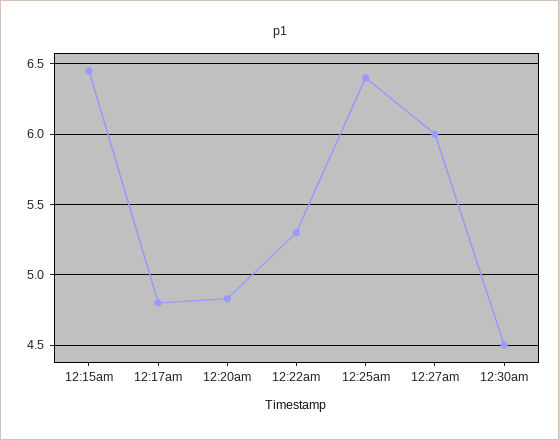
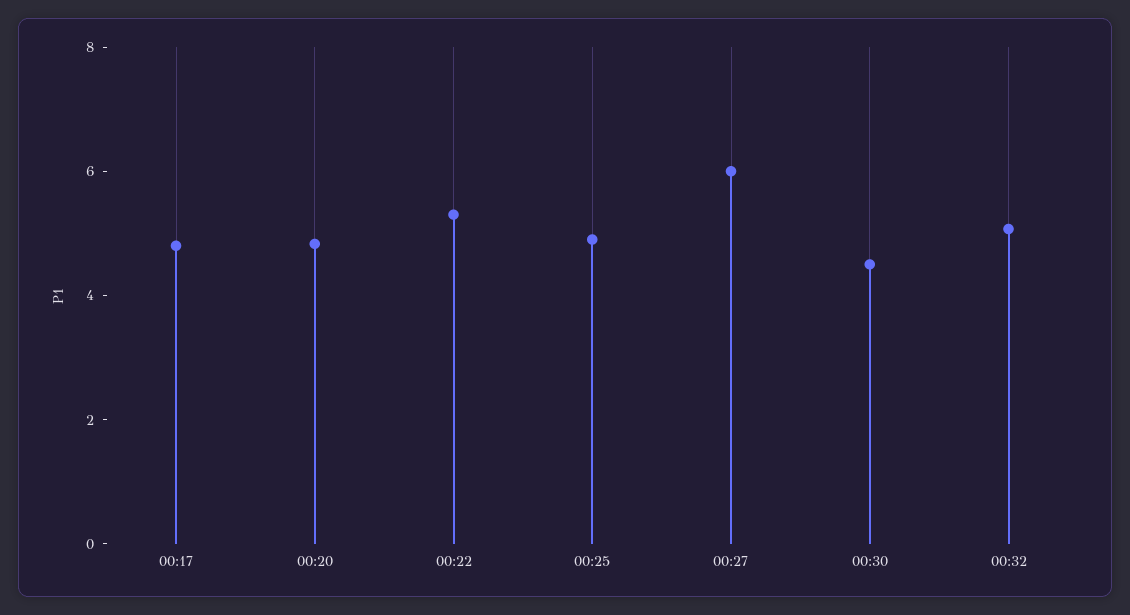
12:15am: 6.45 -> none
12:25am: 6.4 -> 5
00:32: none -> 5

